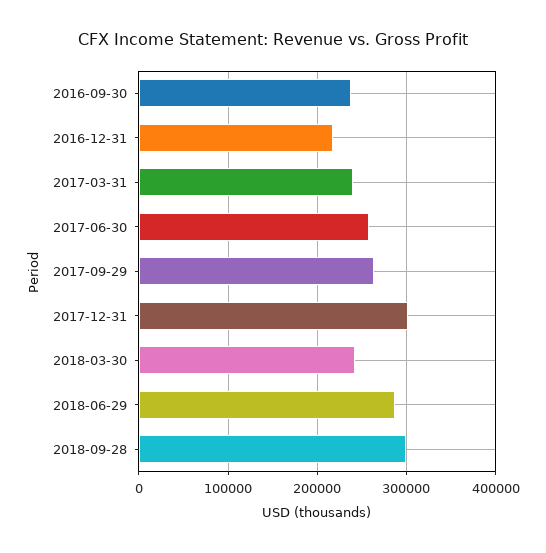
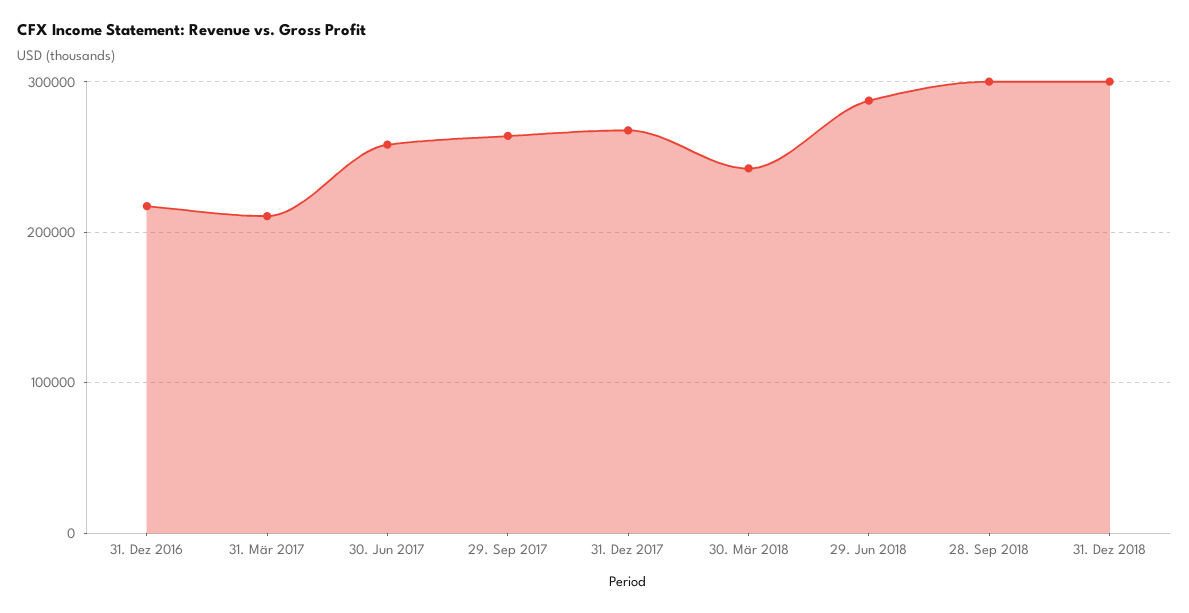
2016-09-30: 240000 -> none
2017-03-31: 240000 -> 210000
2017-12-31: 300000 -> 270000
31. Dez 2018: none -> 300000

